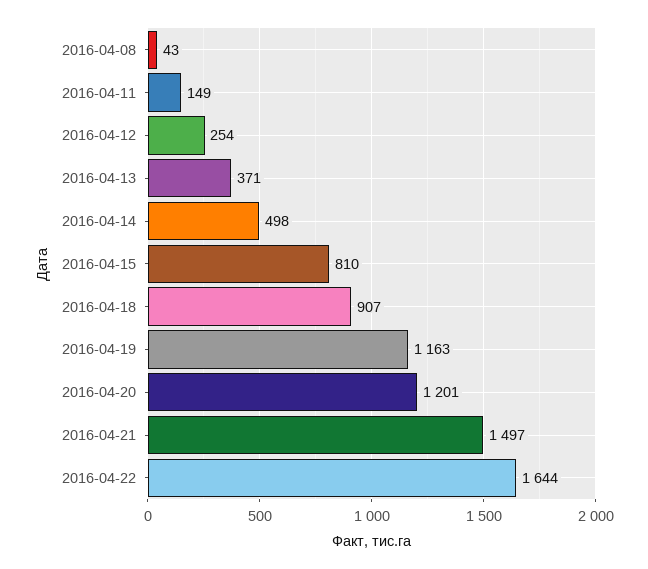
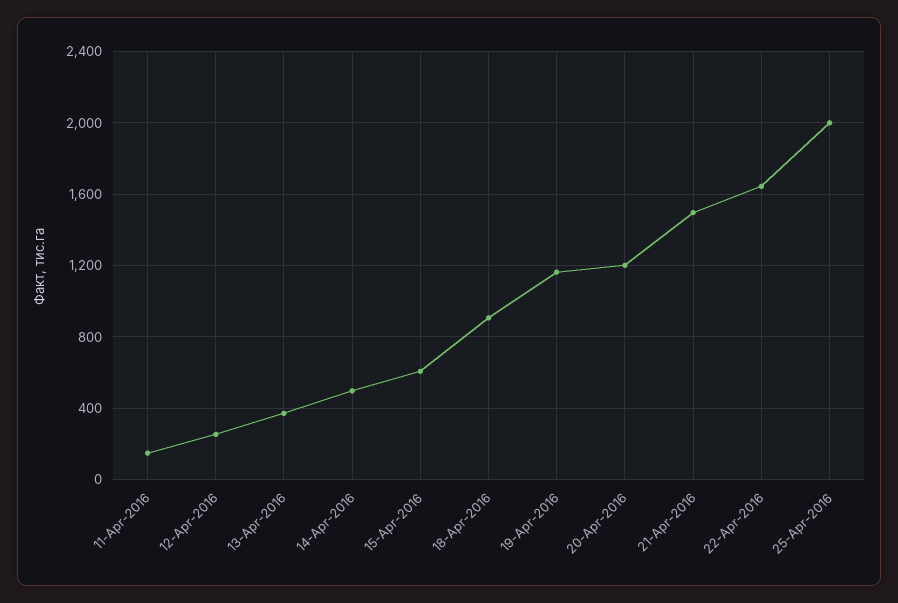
2016-04-08: 43 -> none
2016-04-15: 810 -> 600
25-Apr-2016: none -> 2000

